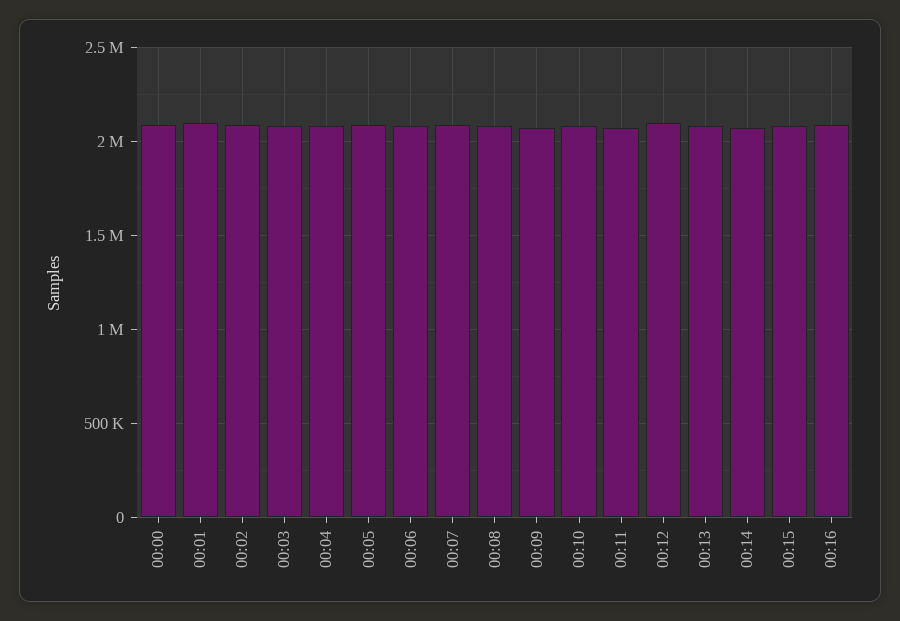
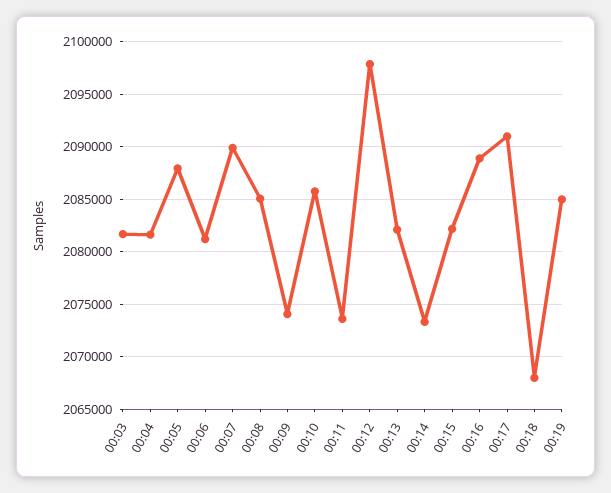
00:00: 2100000 -> none
00:01: 2100000 -> none
00:02: 2100000 -> none
00:17: none -> 2091000
00:18: none -> 2068000
00:19: none -> 2085000

